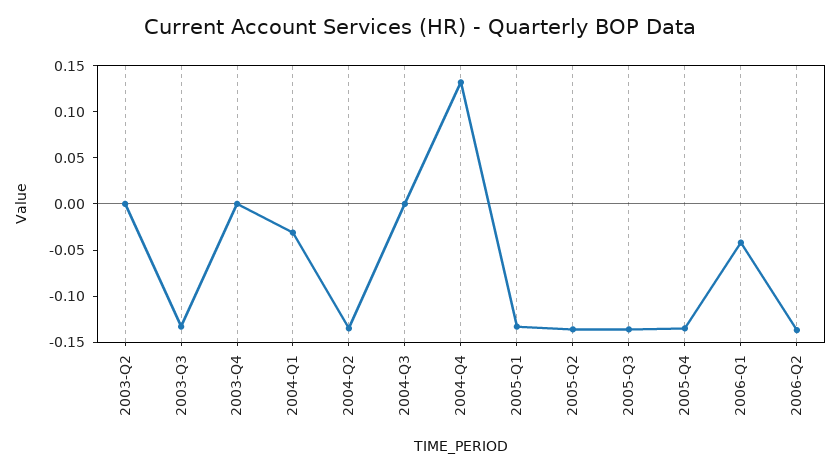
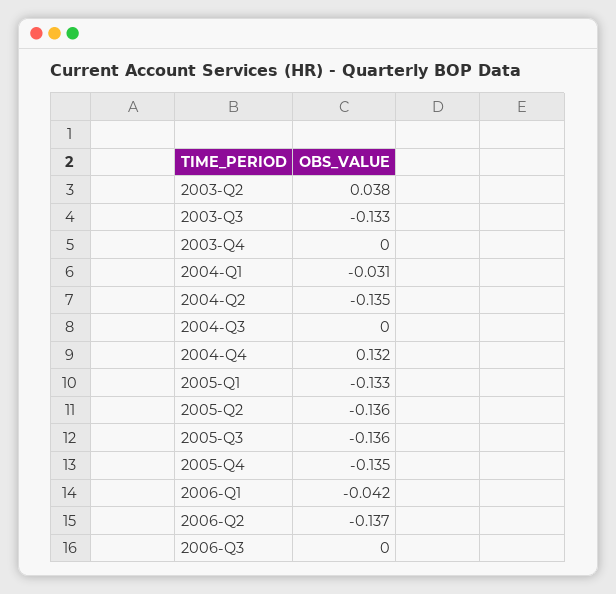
2003-Q2: 0 -> 0.038
2006-Q3: none -> 0

